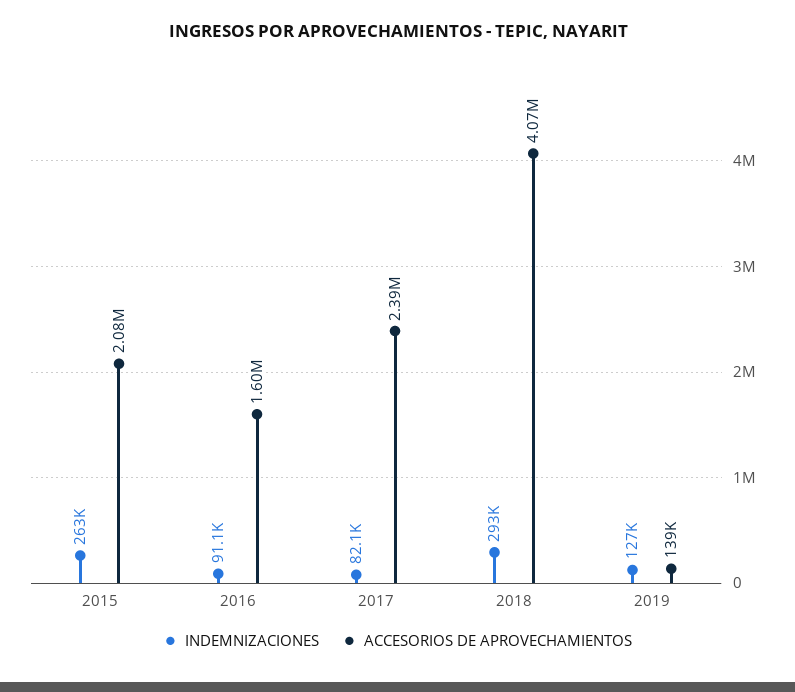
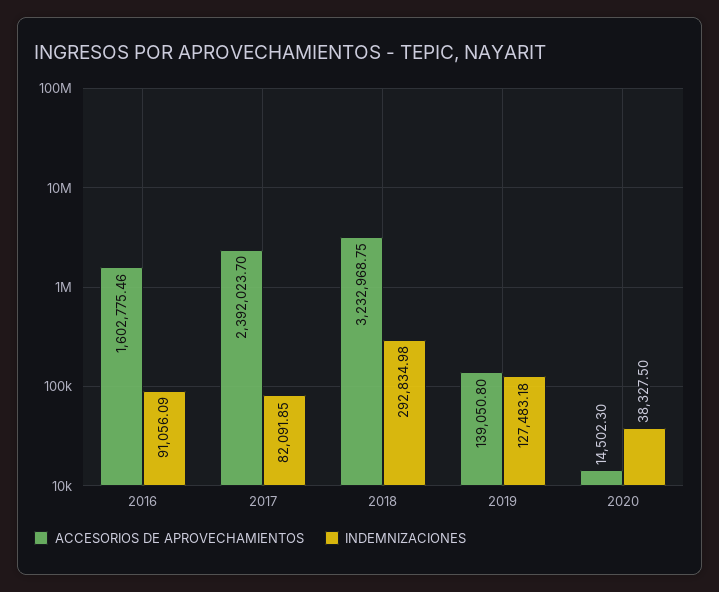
INDEMNIZACIONES, 2015: 263000 -> none
ACCESORIOS DE APROVECHAMIENTOS, 2015: 2080000 -> none
ACCESORIOS DE APROVECHAMIENTOS, 2018: 4070000 -> 3232968.75
ACCESORIOS DE APROVECHAMIENTOS, 2020: none -> 14502.3
INDEMNIZACIONES, 2020: none -> 38327.5

